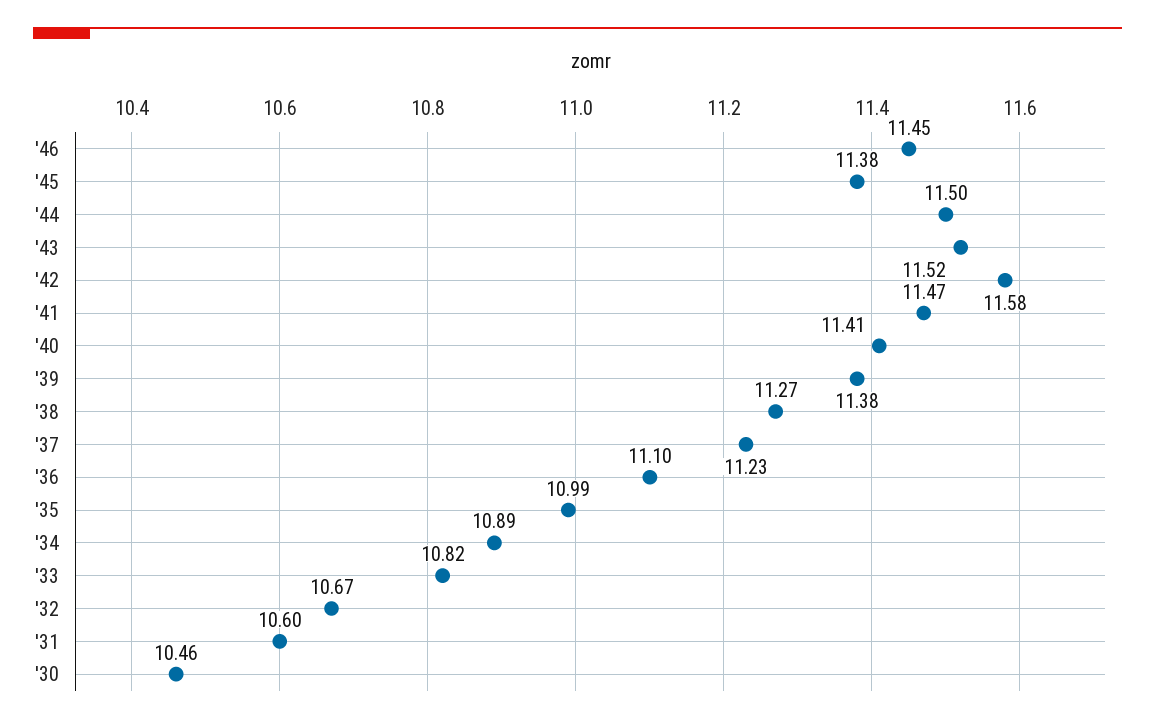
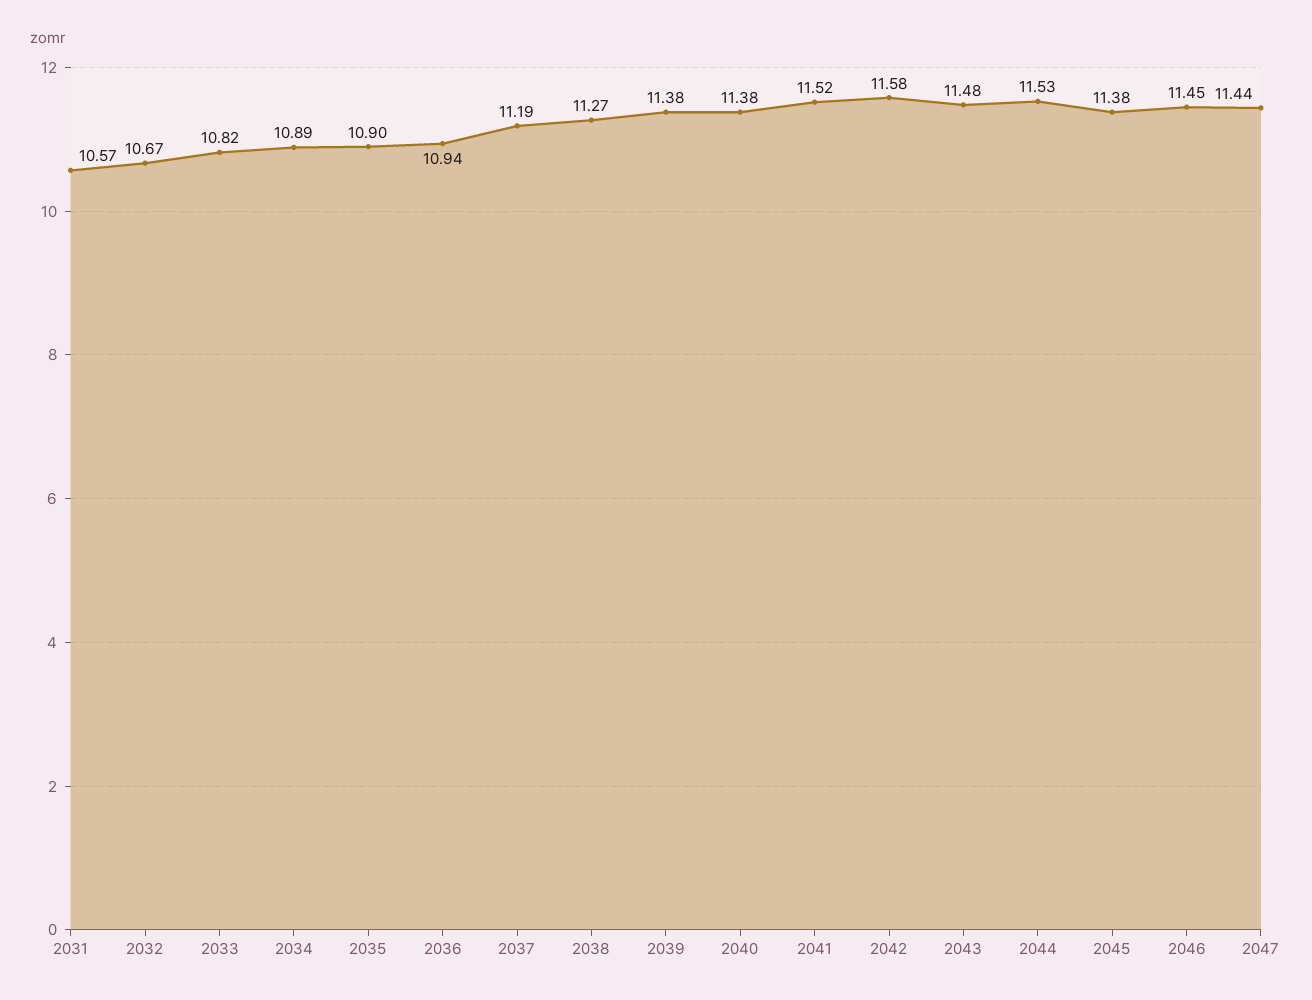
'44: 11.5 -> 11.53
'43: 11.52 -> 11.48
'41: 11.47 -> 11.52
'40: 11.41 -> 11.38
'37: 11.23 -> 11.19
'36: 11.1 -> 10.94
'35: 10.99 -> 10.9
'31: 10.6 -> 10.57
'30: 10.46 -> none
2047: none -> 11.44

